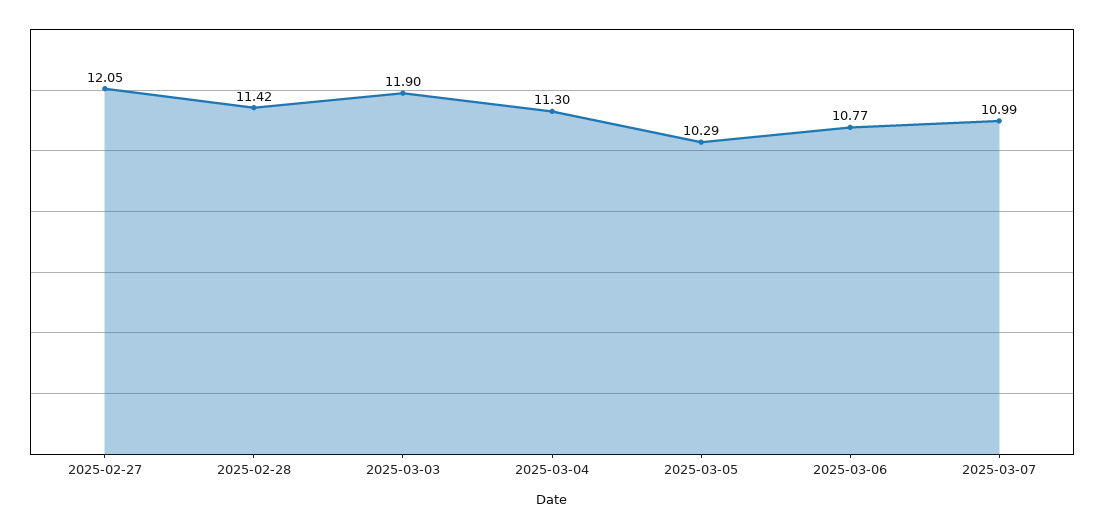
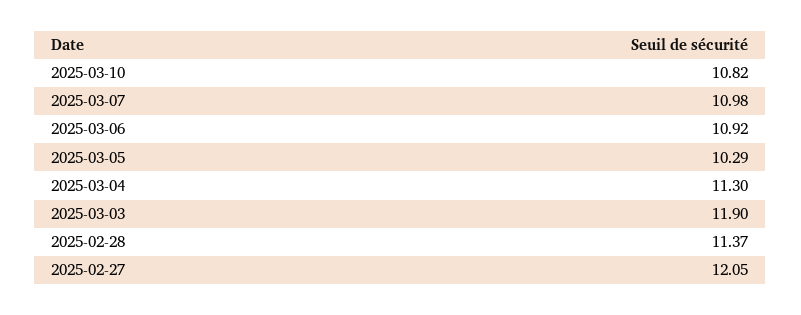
2025-02-28: 11.42 -> 11.37
2025-03-06: 10.77 -> 10.92
2025-03-07: 10.99 -> 10.98
2025-03-10: none -> 10.82

